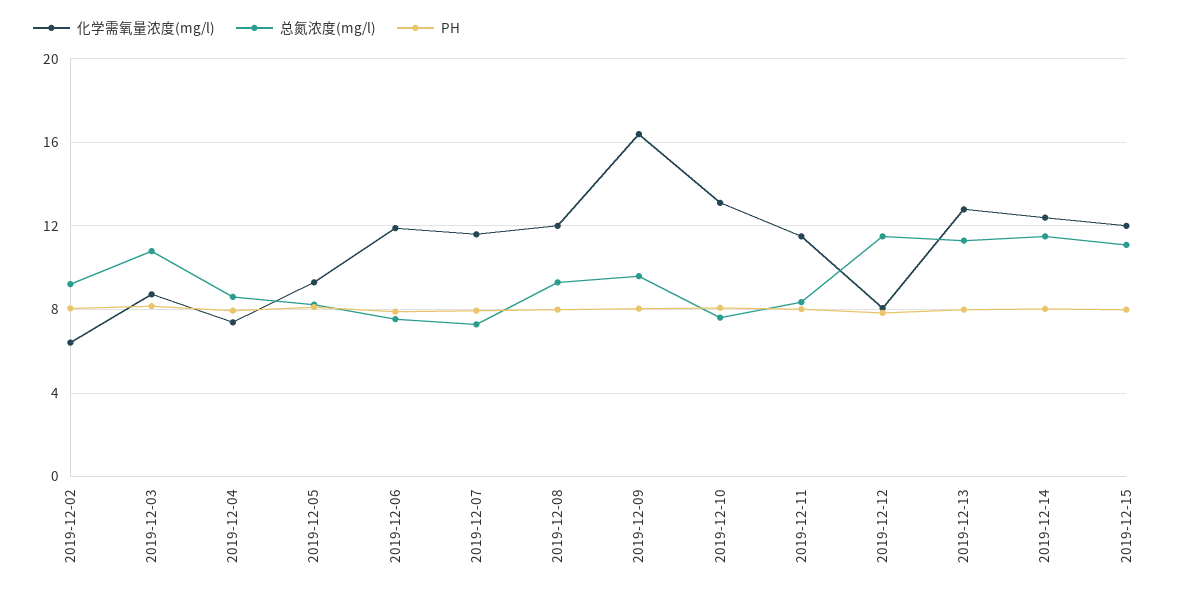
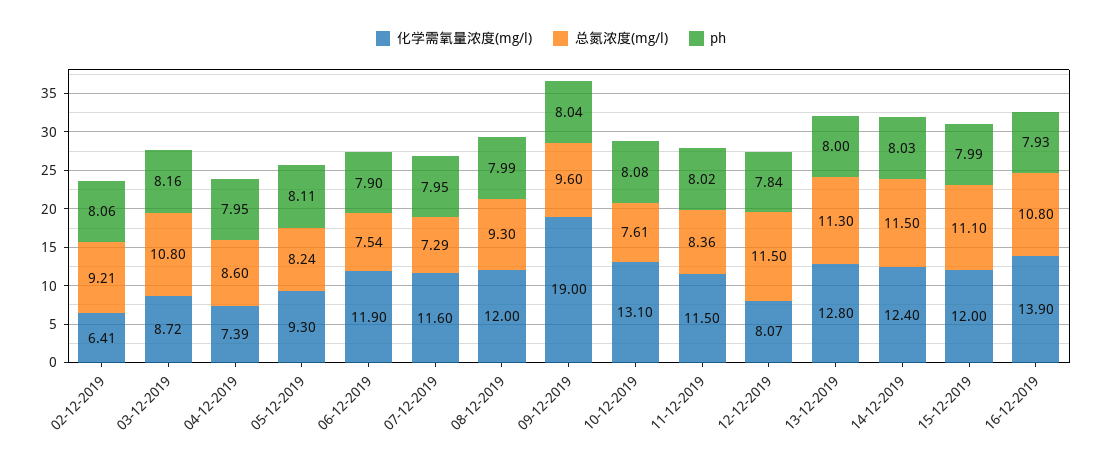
化学需氧量浓度(mg/l), 2019-12-09: 16.5 -> 19
化学需氧量浓度(mg/l), 16-12-2019: none -> 13.9
总氮浓度(mg/l), 16-12-2019: none -> 10.8
PH, 16-12-2019: none -> 7.93

